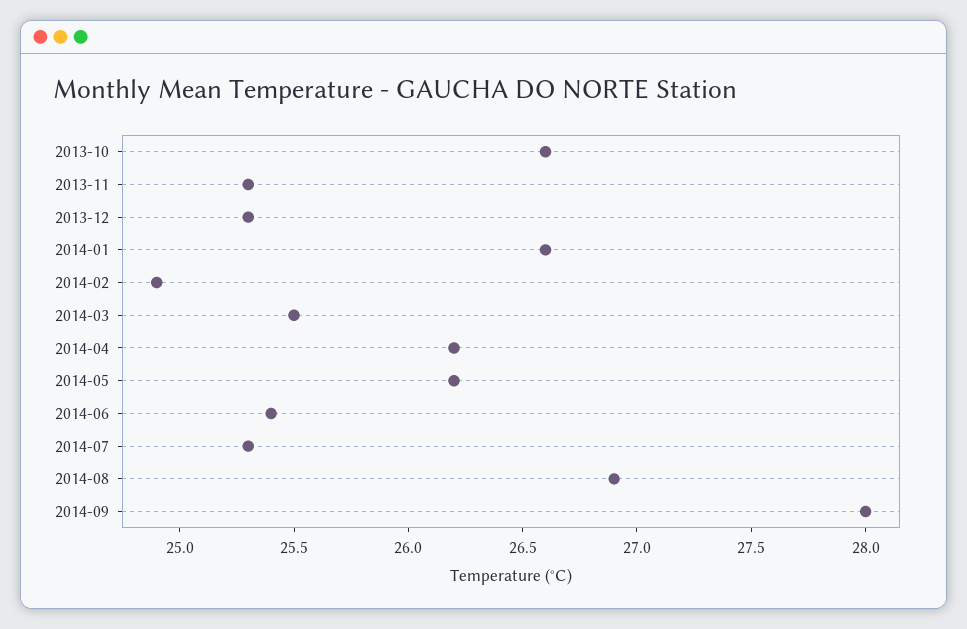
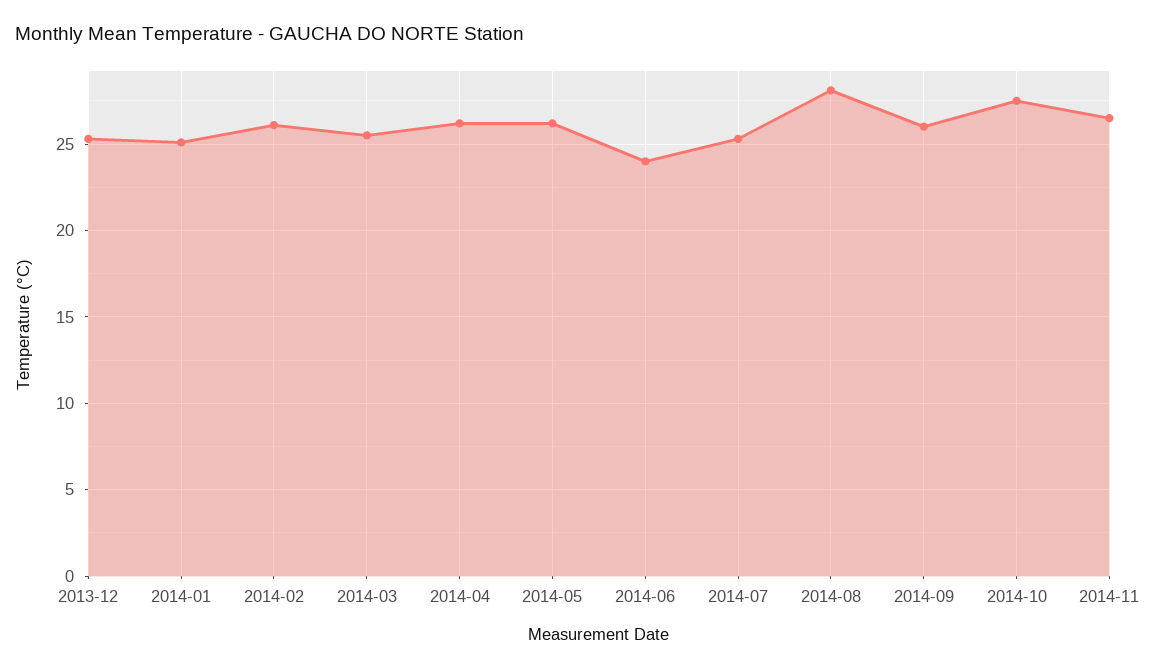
2013-10: 26.6 -> none
2013-11: 25.3 -> none
2014-01: 26.6 -> 25
2014-02: 24.9 -> 26
2014-06: 25.4 -> 24
2014-08: 26.9 -> 28
2014-09: 28 -> 26
2014-10: none -> 27.5
2014-11: none -> 26.5

